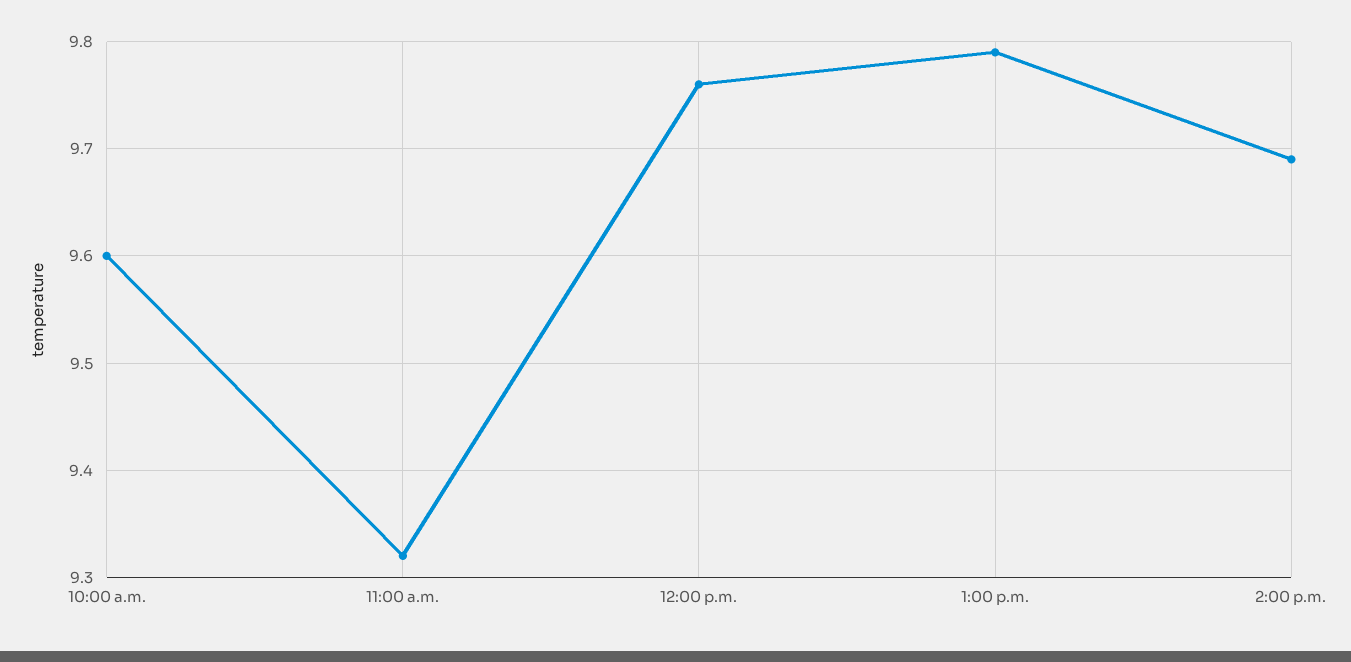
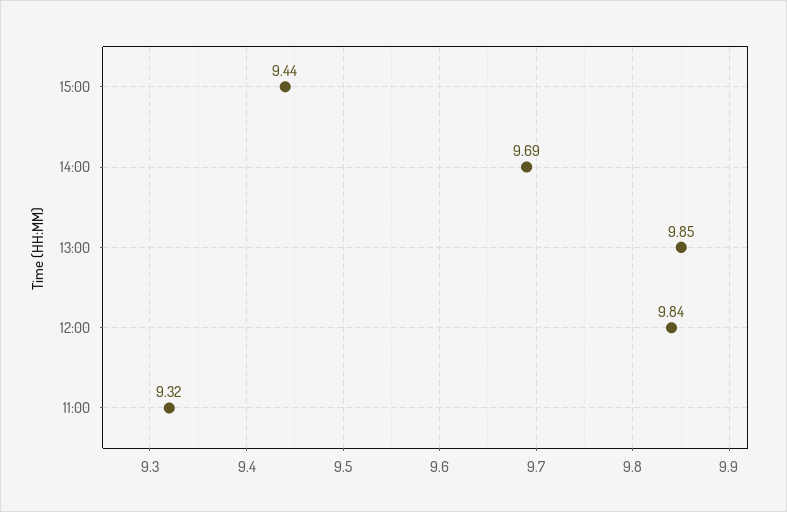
10:00 a.m.: 9.6 -> none
12:00 p.m.: 9.76 -> 9.84
1:00 p.m.: 9.79 -> 9.85
15:00: none -> 9.44

